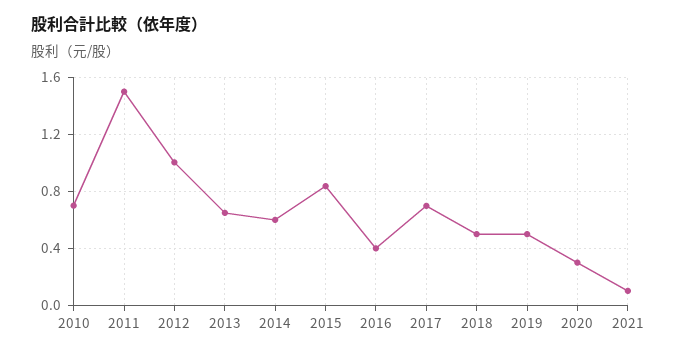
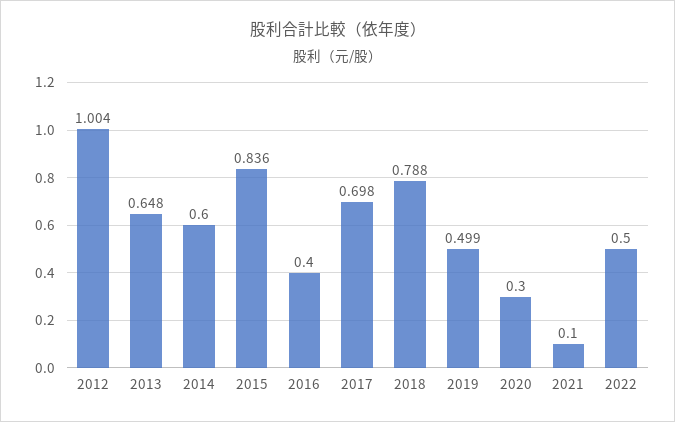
2010: 0.7 -> none
2011: 1.5 -> none
2018: 0.5 -> 0.788
2022: none -> 0.5

